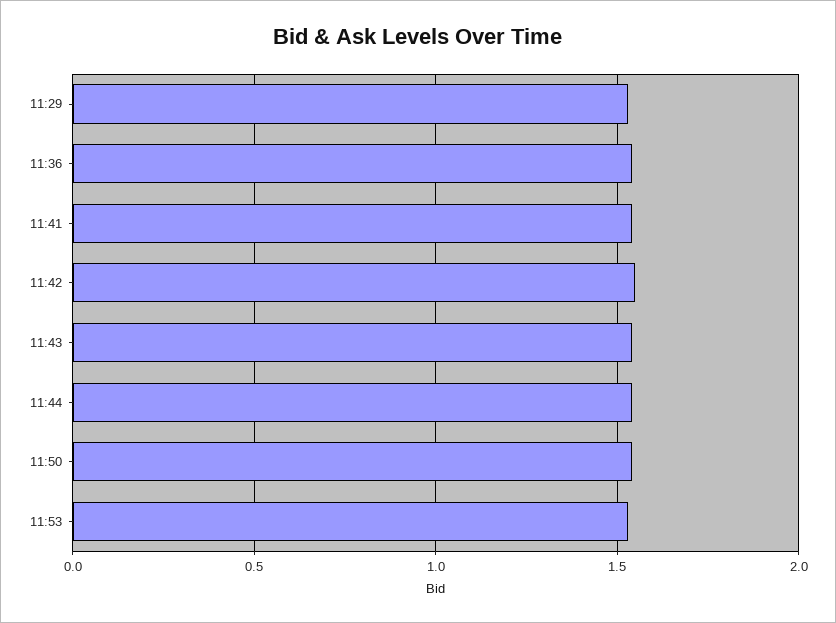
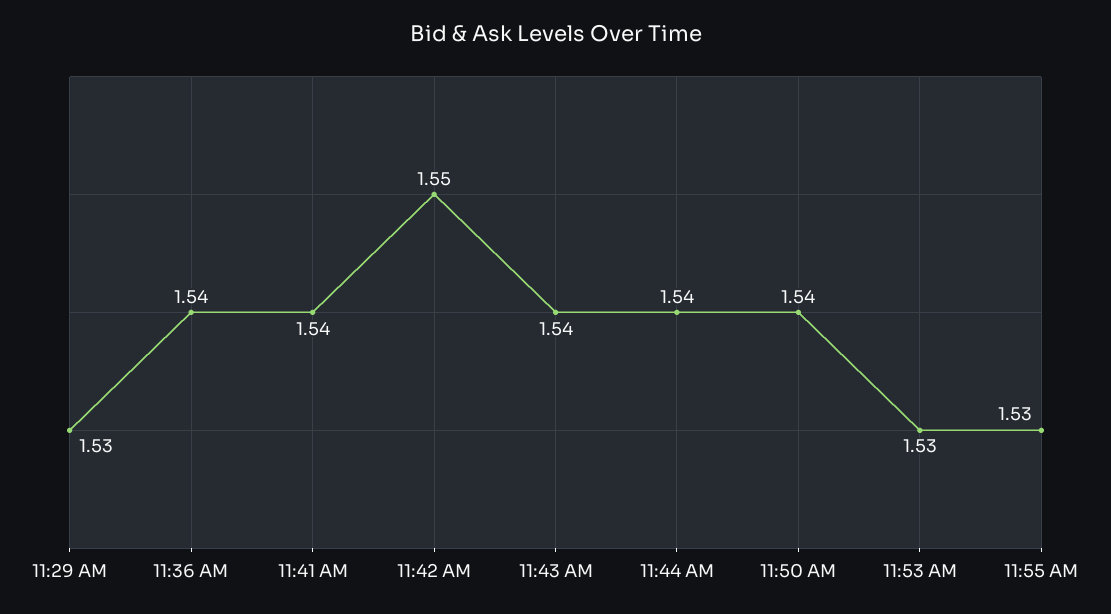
11:55 AM: none -> 1.53

